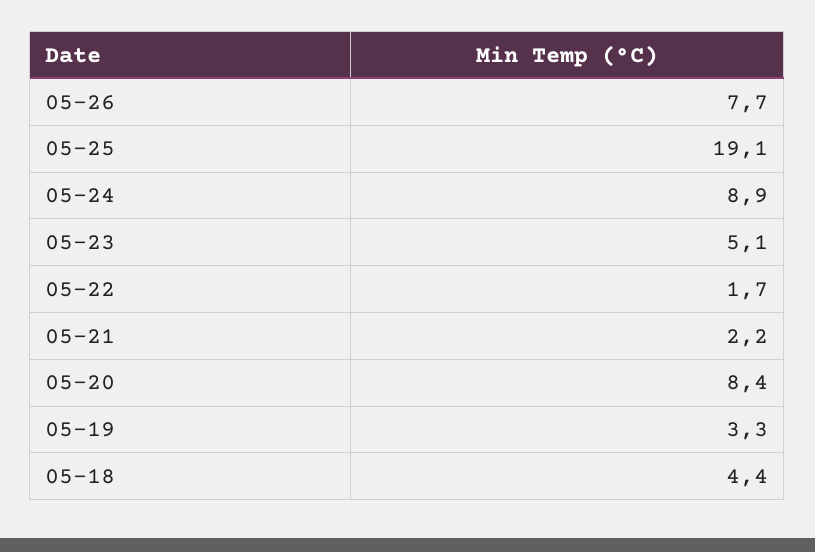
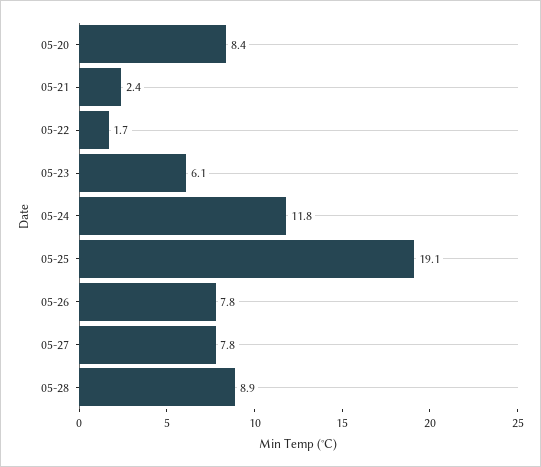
05-26: 7.7 -> 7.8
05-24: 8.9 -> 11.8
05-23: 5.1 -> 6.1
05-21: 2.2 -> 2.4
05-19: 3.3 -> none
05-18: 4.4 -> none
05-27: none -> 7.8
05-28: none -> 8.9

